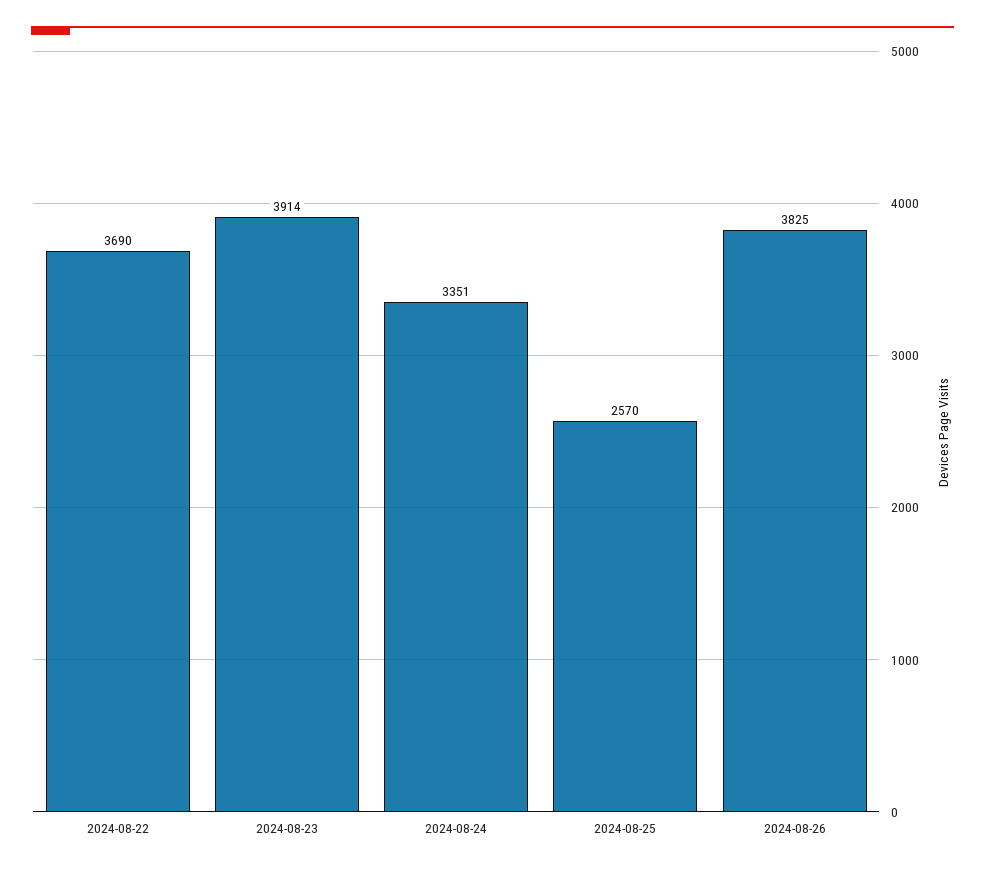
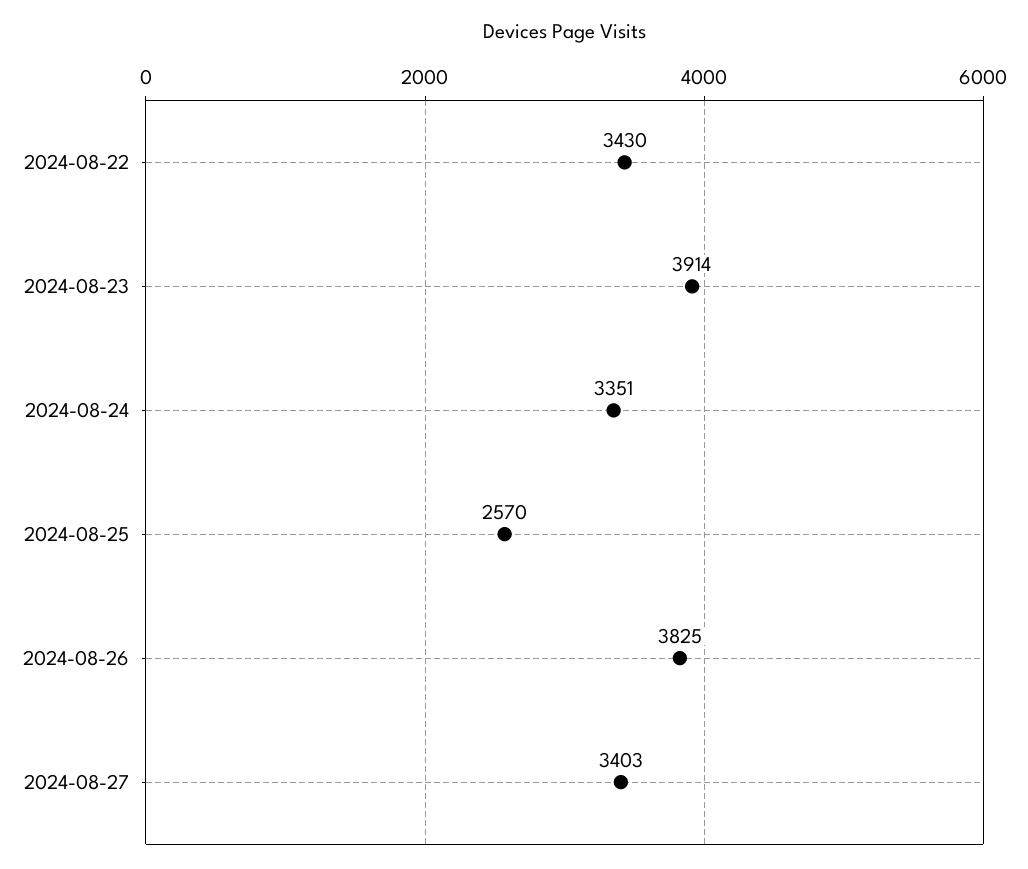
2024-08-22: 3690 -> 3430
2024-08-27: none -> 3403

